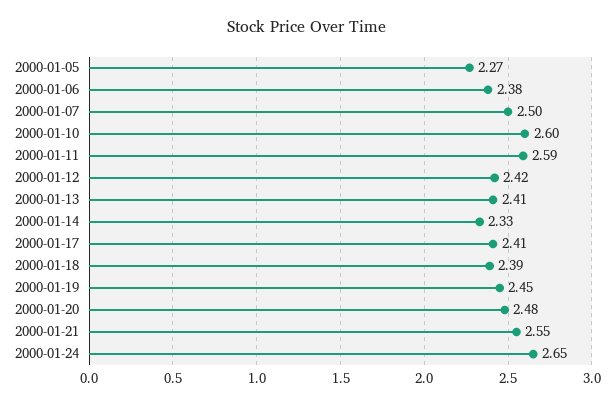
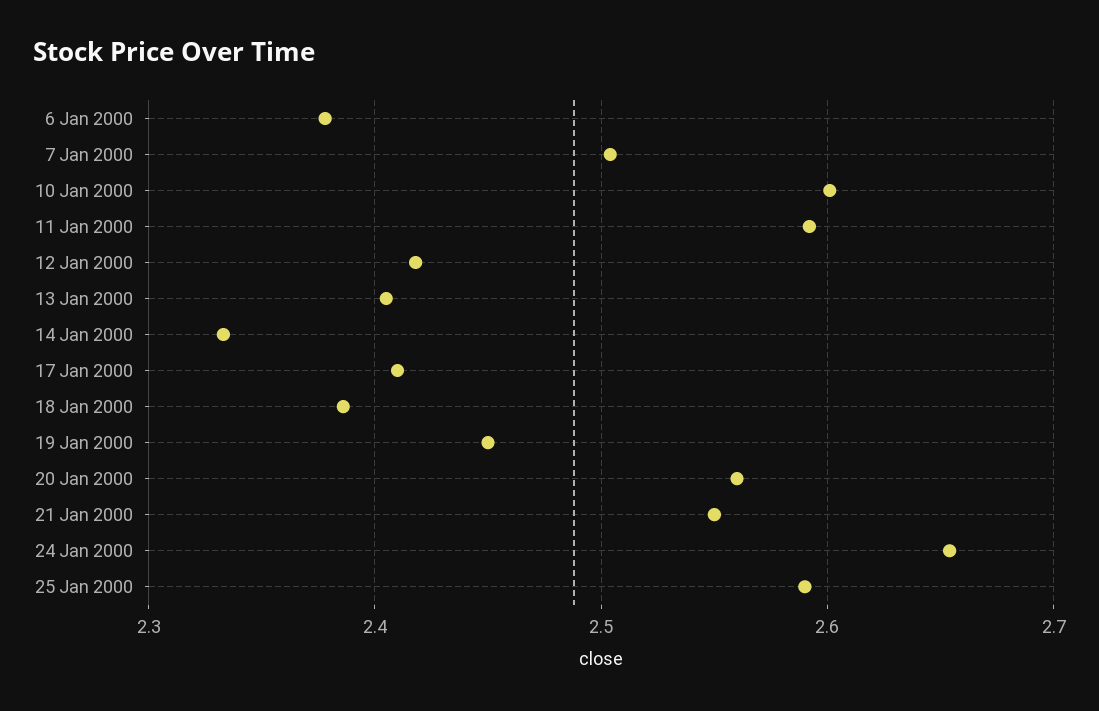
2000-01-05: 2.27 -> none
2000-01-20: 2.48 -> 2.56
25 Jan 2000: none -> 2.59

